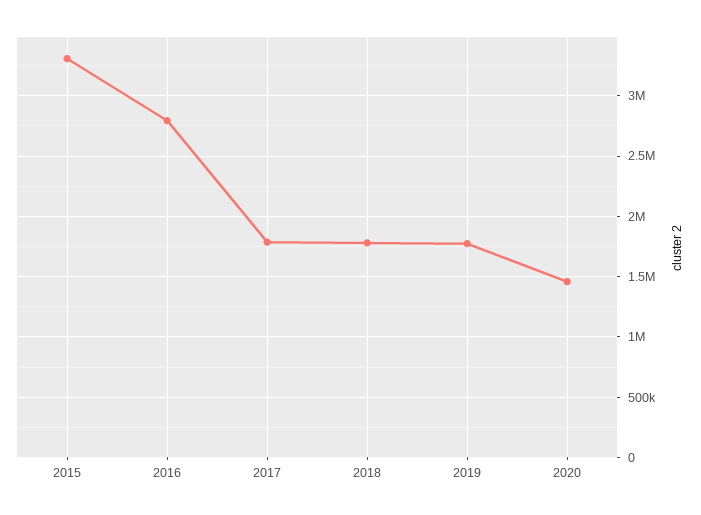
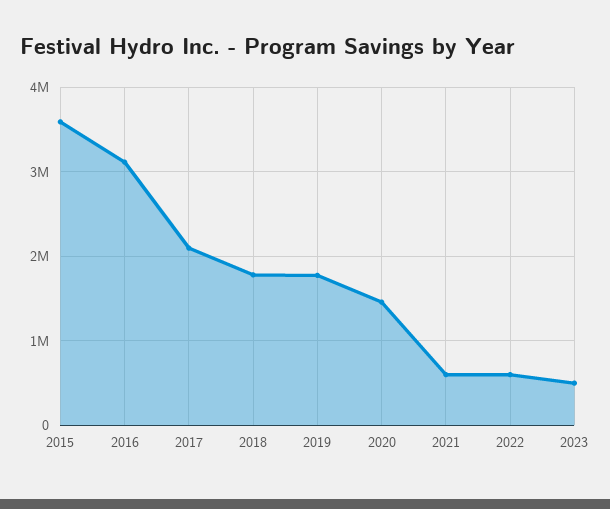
2015: 3300000 -> 3600000
2016: 2800000 -> 3100000
2017: 1800000 -> 2100000
2021: none -> 600000
2022: none -> 600000
2023: none -> 500000

